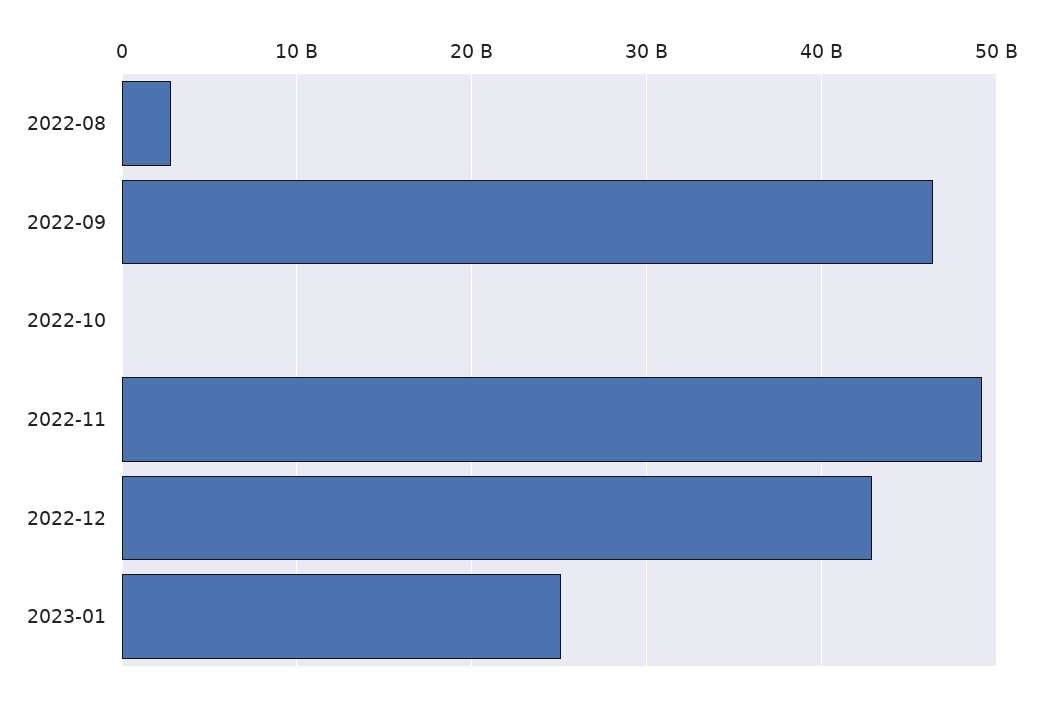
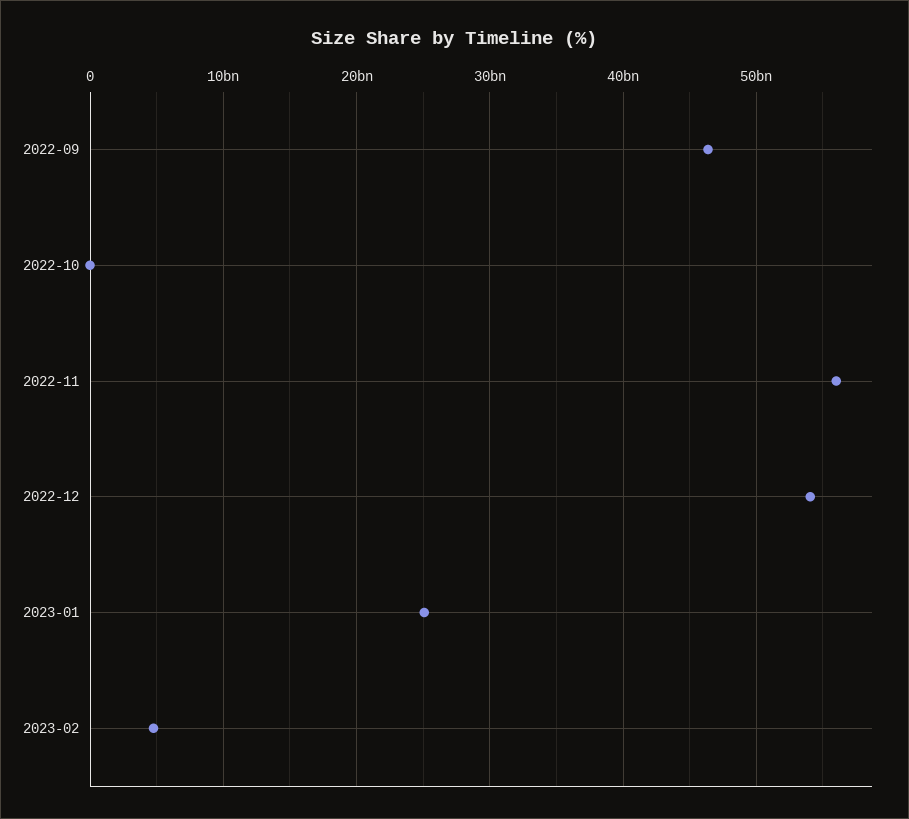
2022-08: 3000000000 -> none
2022-11: 49000000000 -> 56000000000
2022-12: 43000000000 -> 54000000000
2023-02: none -> 5000000000

